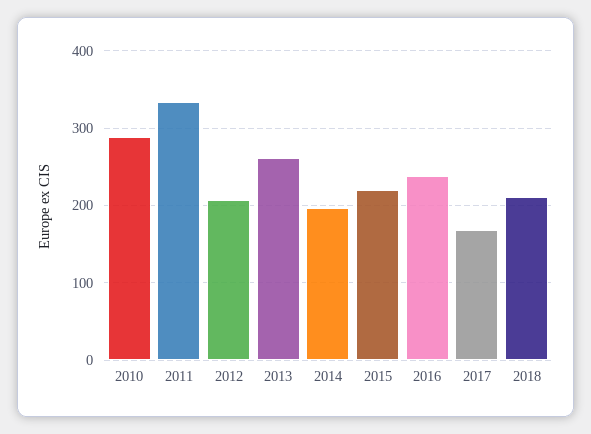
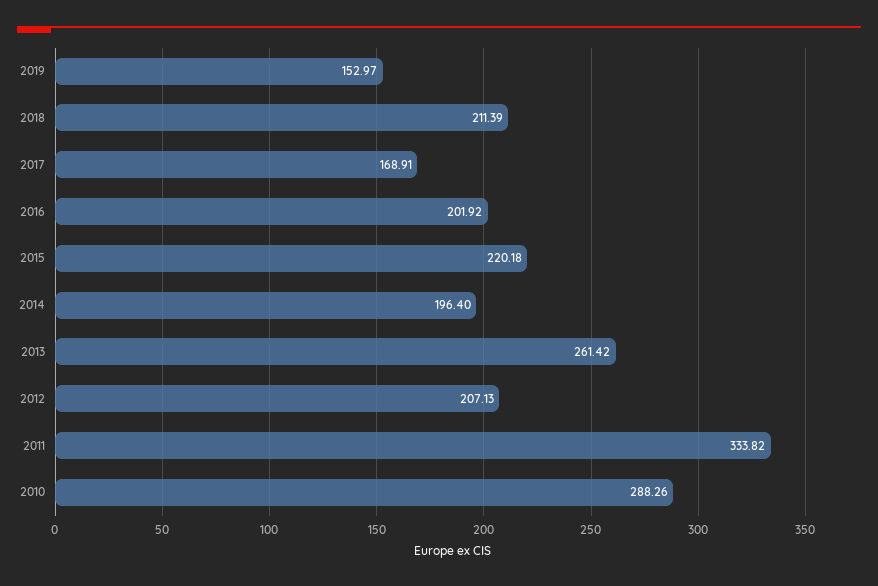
2016: 240 -> 201.92
2019: none -> 152.97

